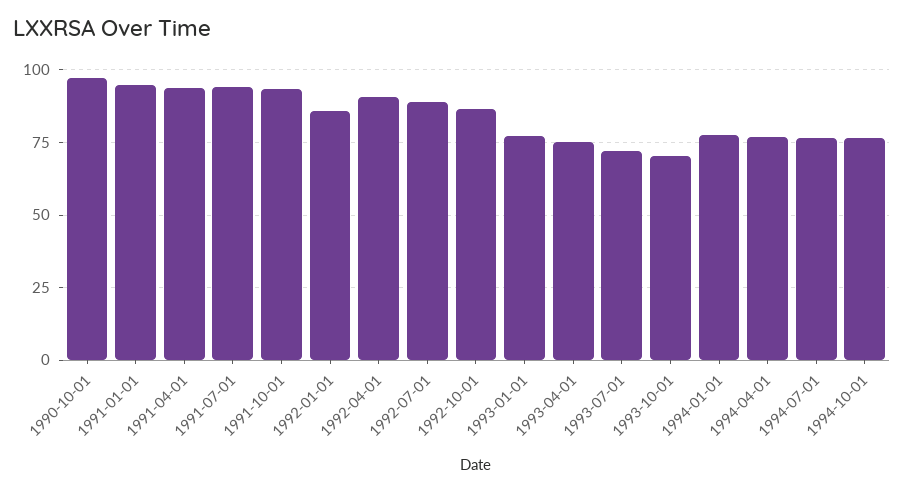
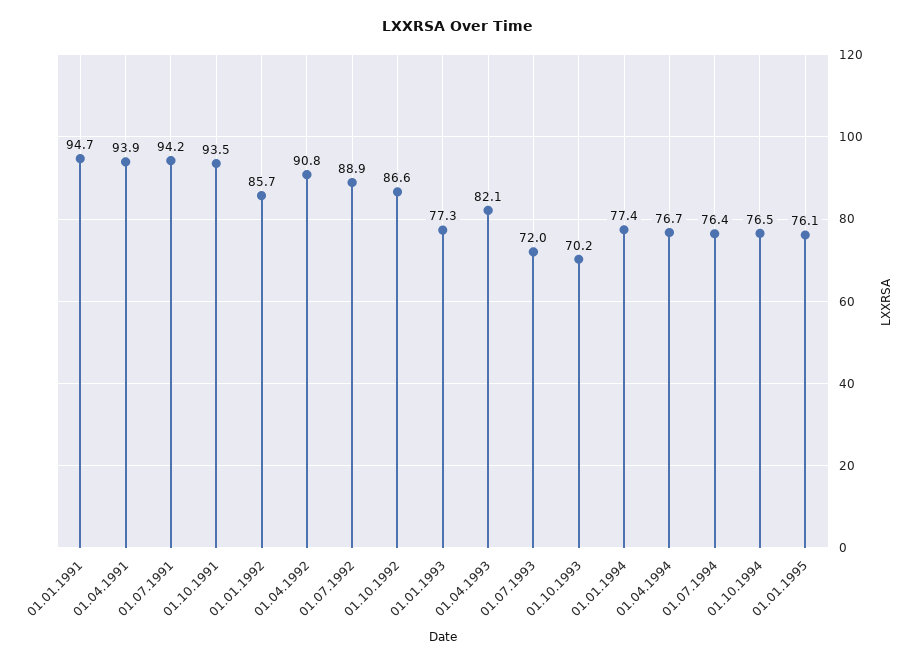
1990-10-01: 97.5 -> none
1993-04-01: 75 -> 82.1
01.01.1995: none -> 76.1

